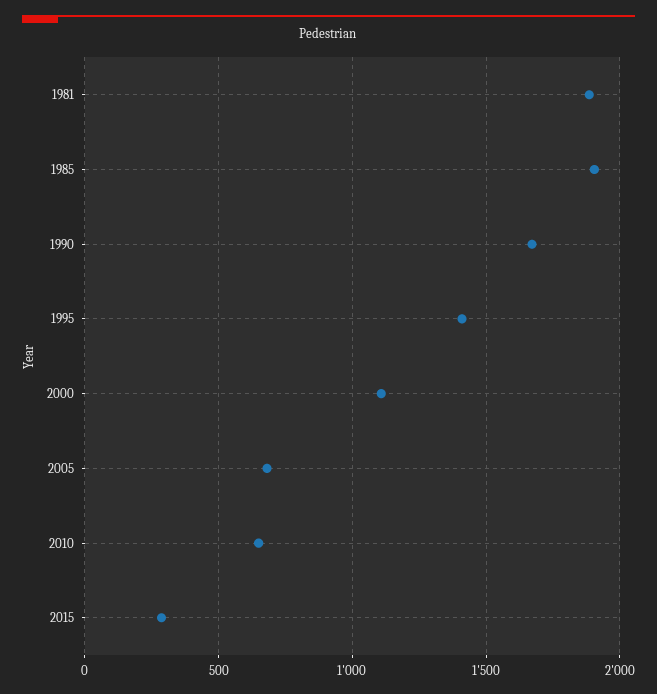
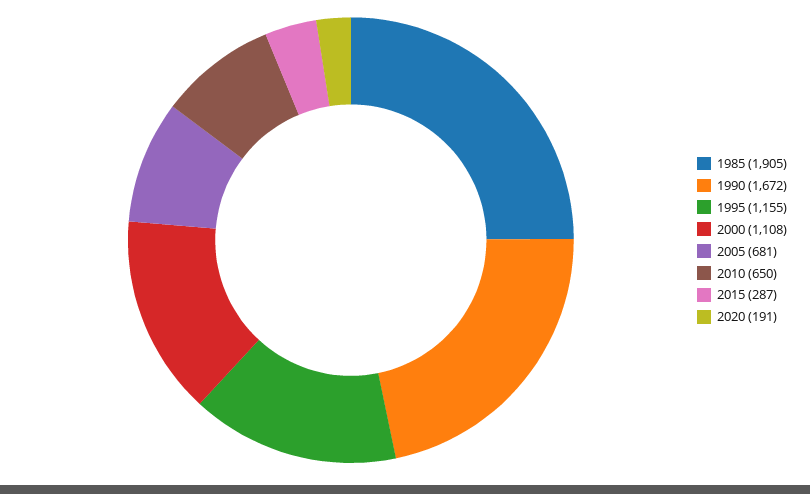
1981: 1900 -> none
1995: 1400 -> 1155
2020: none -> 191

